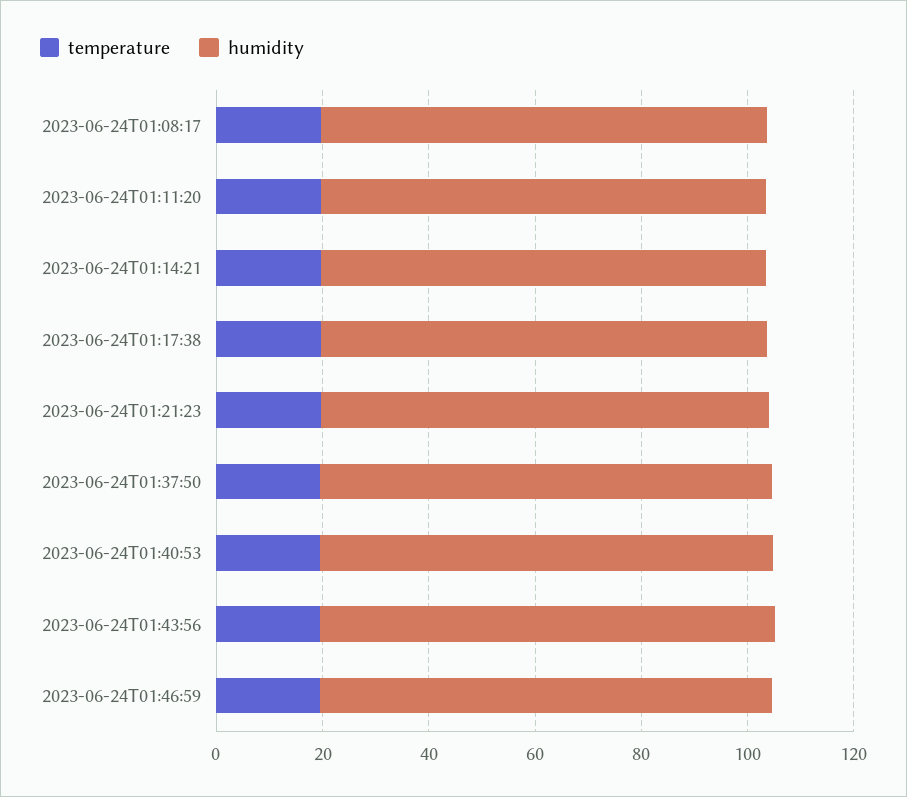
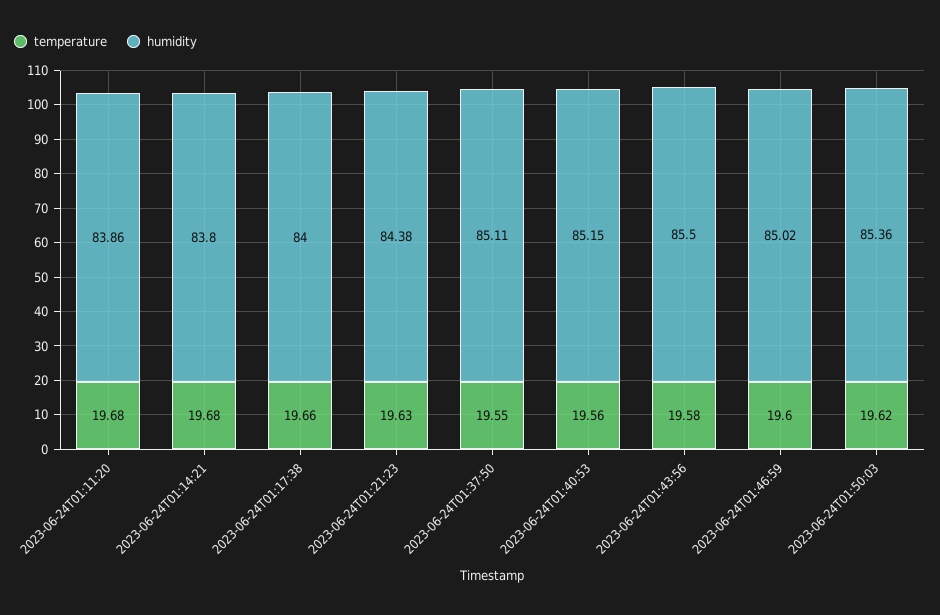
temperature, 2023-06-24T01:08:17: 20 -> none
humidity, 2023-06-24T01:08:17: 85 -> none
temperature, 2023-06-24T01:50:03: none -> 19.62
humidity, 2023-06-24T01:50:03: none -> 85.36

